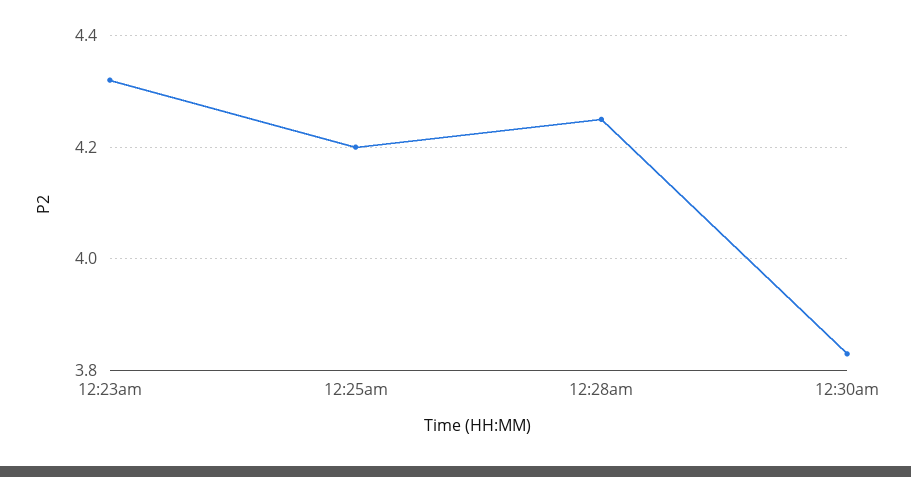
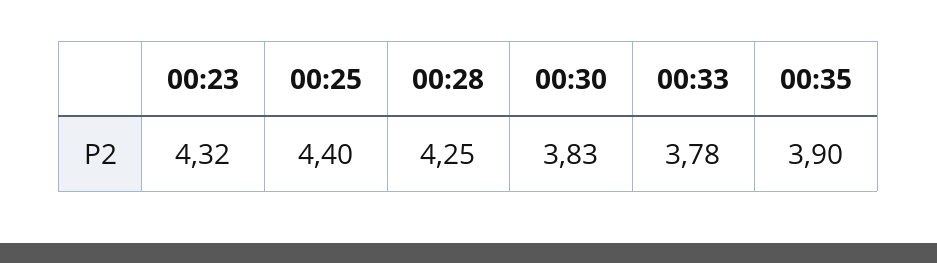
12:25am: 4.2 -> 4.4
00:33: none -> 3.78
00:35: none -> 3.9

